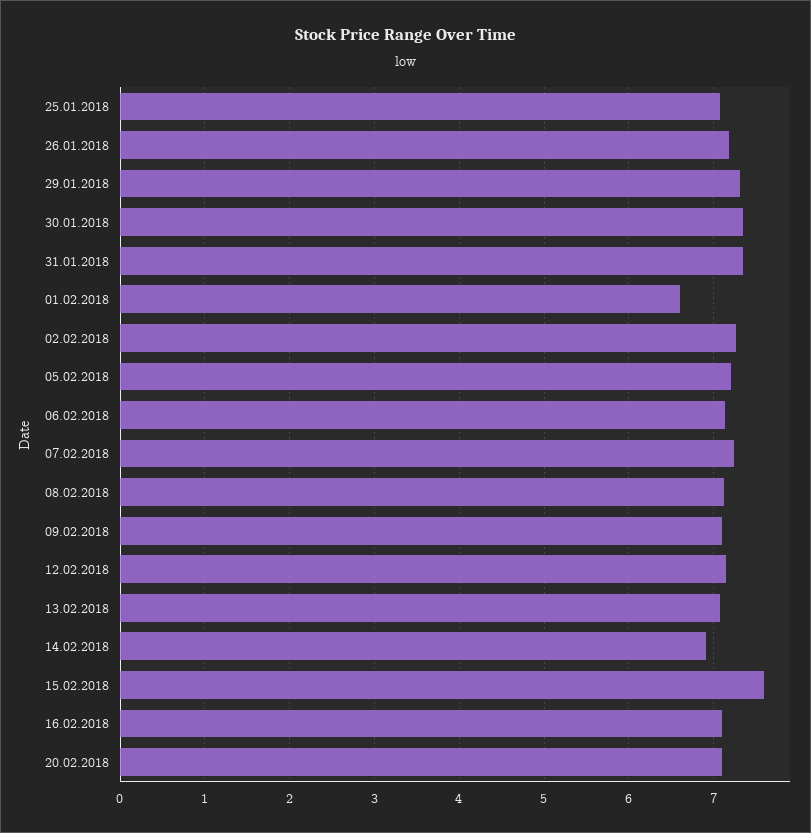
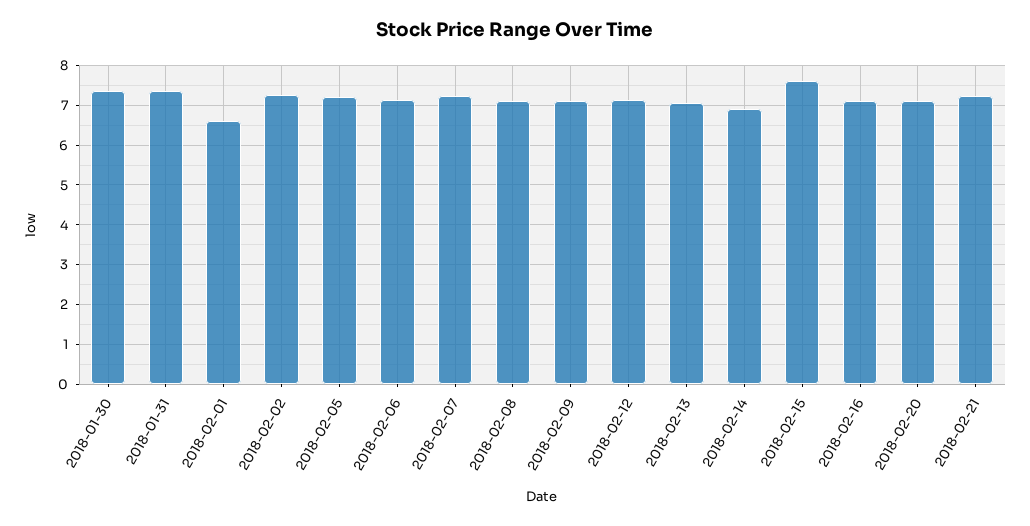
25.01.2018: 7.1 -> none
26.01.2018: 7.2 -> none
29.01.2018: 7.3 -> none
2018-02-21: none -> 7.2

